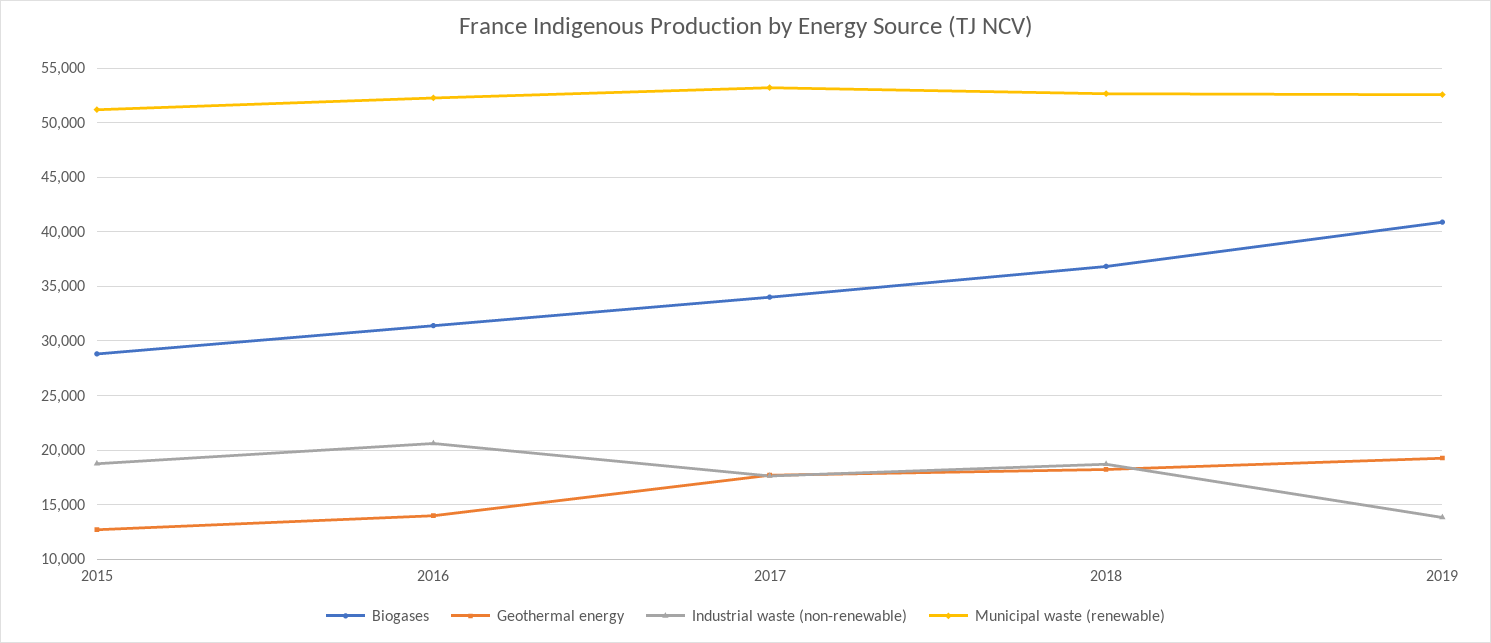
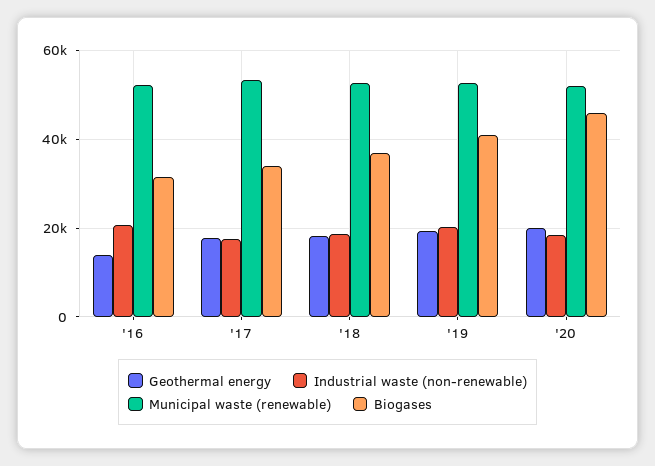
Biogases, 2015: 29000 -> none
Geothermal energy, 2015: 13000 -> none
Industrial waste (non-renewable), 2015: 19000 -> none
Municipal waste (renewable), 2015: 51000 -> none
Industrial waste (non-renewable), 2019: 14000 -> 20000
Geothermal energy, '20: none -> 20000
Industrial waste (non-renewable), '20: none -> 18000
Municipal waste (renewable), '20: none -> 52000
Biogases, '20: none -> 46000

